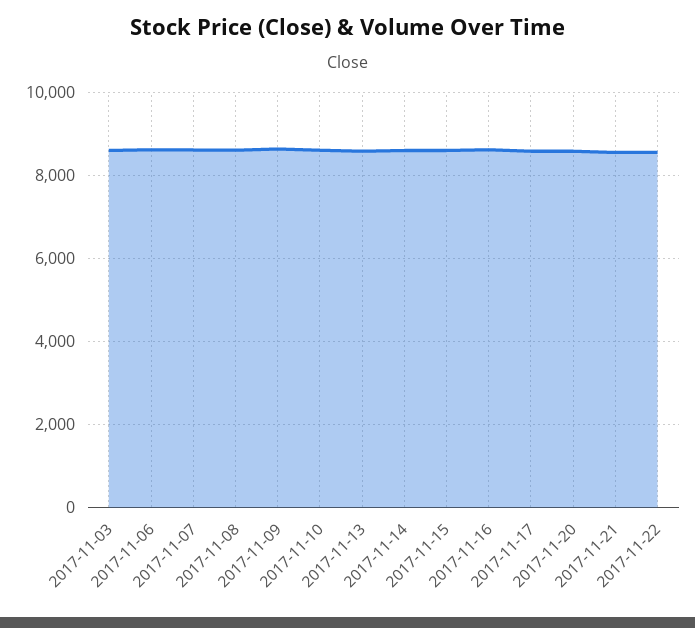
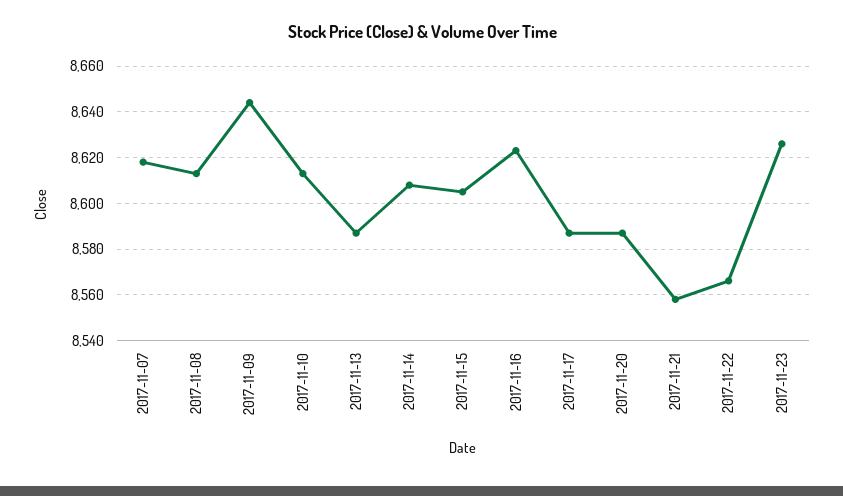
2017-11-03: 8600 -> none
2017-11-06: 8600 -> none
2017-11-23: none -> 8625

